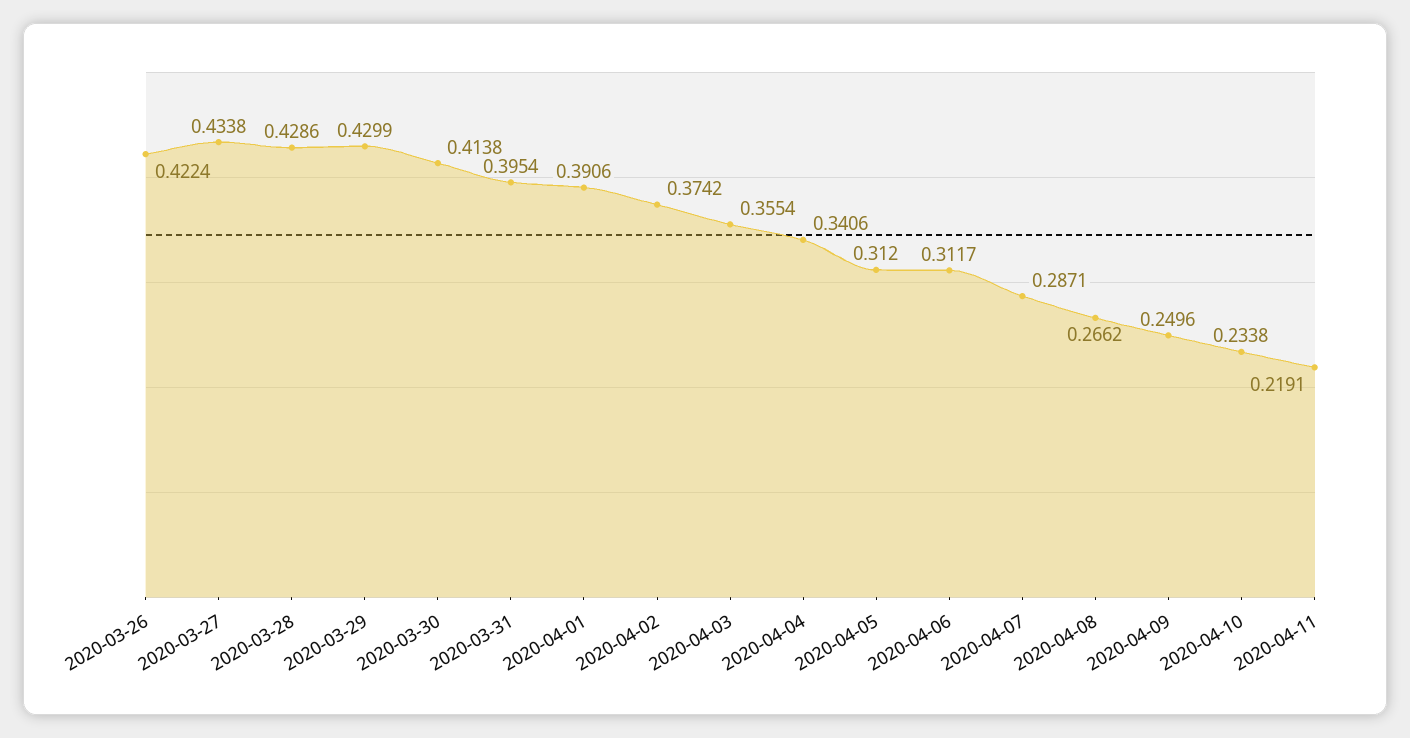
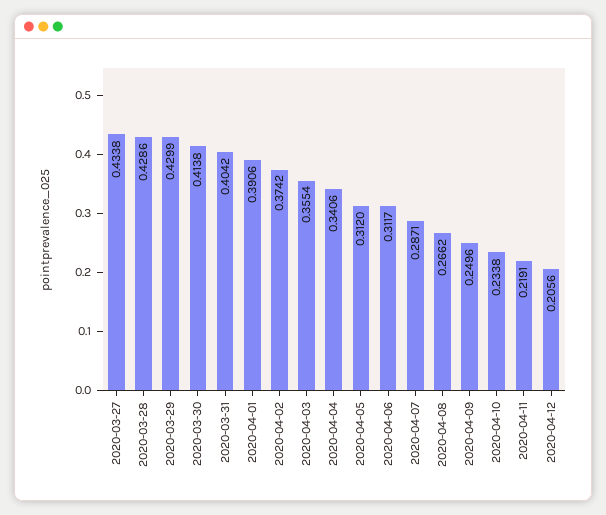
2020-03-26: 0.4224 -> none
2020-03-31: 0.3954 -> 0.4042
2020-04-12: none -> 0.2056

